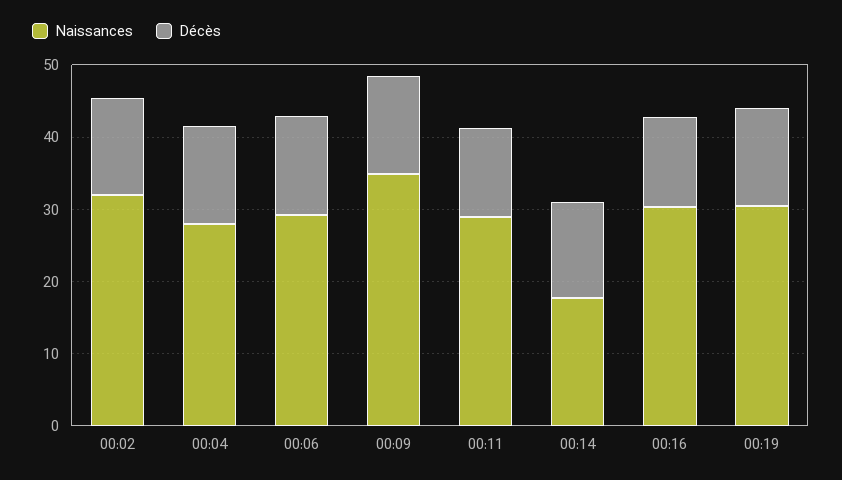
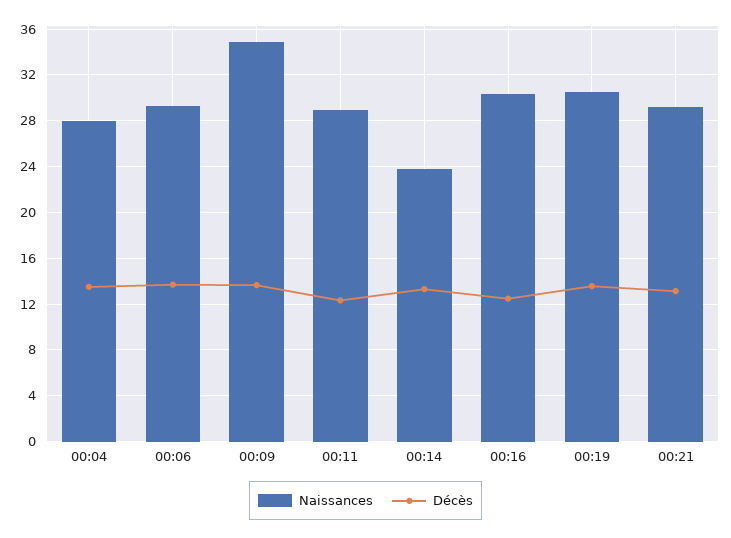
Naissances, 00:02: 32 -> none
Décès, 00:02: 14 -> none
Naissances, 00:14: 18 -> 24
Naissances, 00:21: none -> 29
Décès, 00:21: none -> 13

